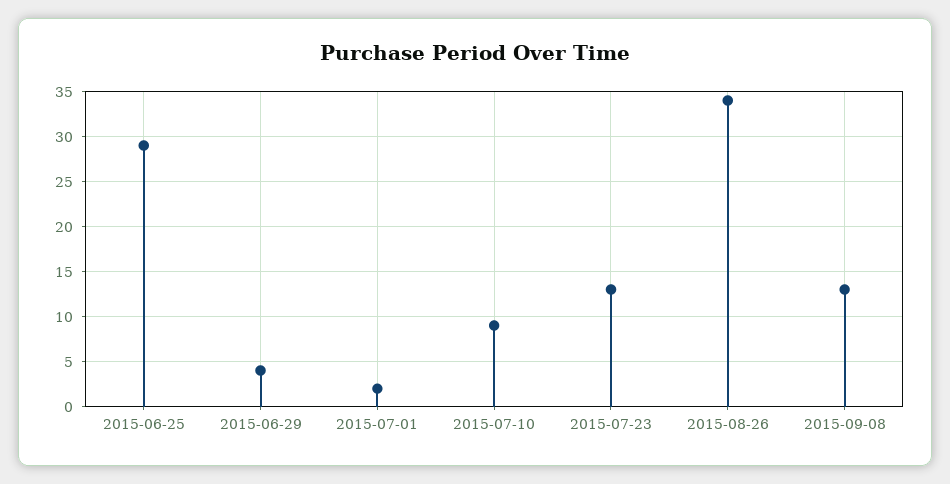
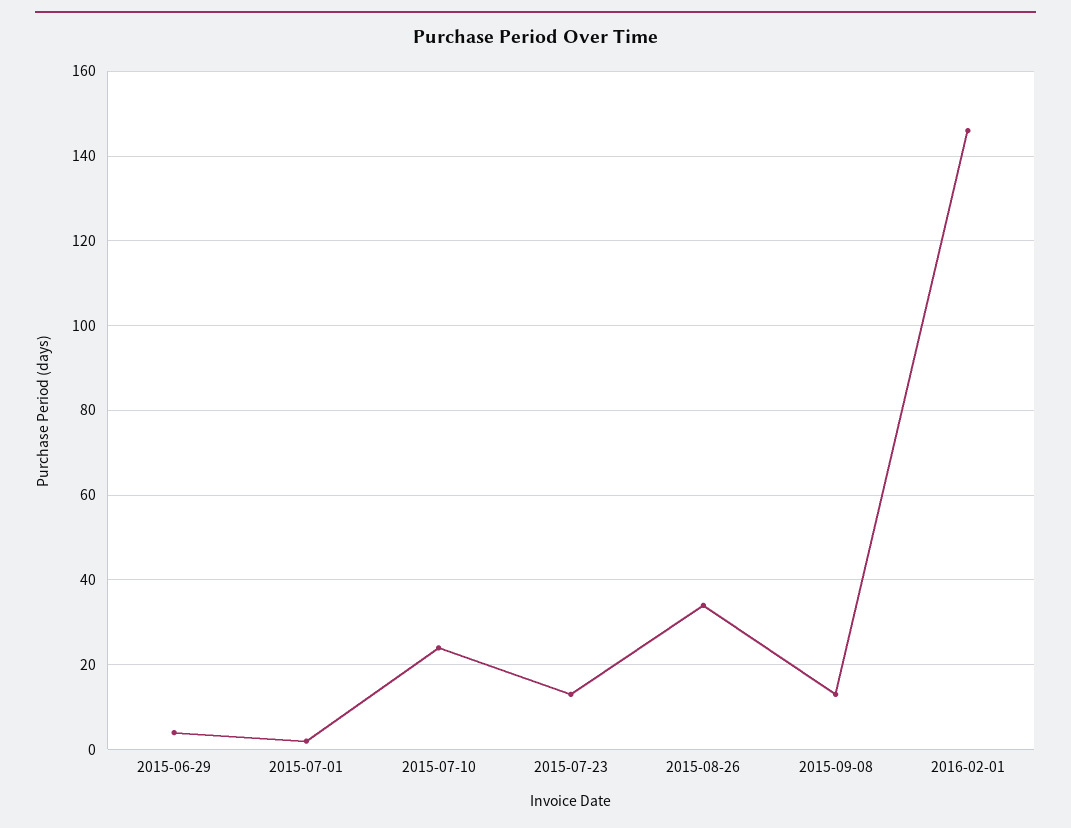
2015-06-25: 29 -> none
2015-07-10: 9 -> 25
2016-02-01: none -> 145

